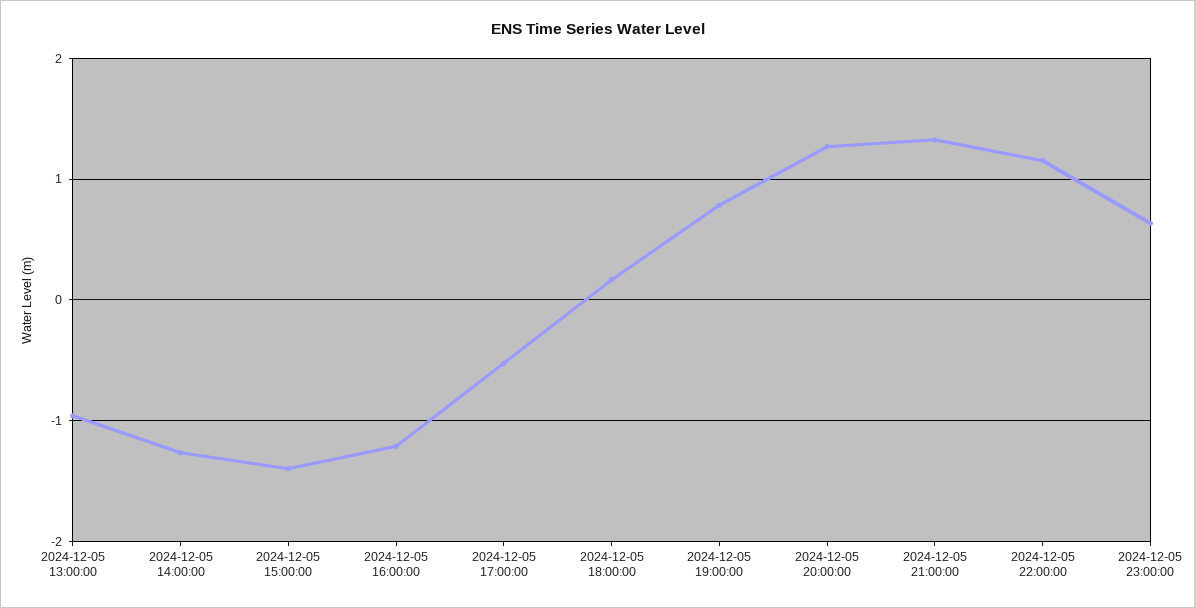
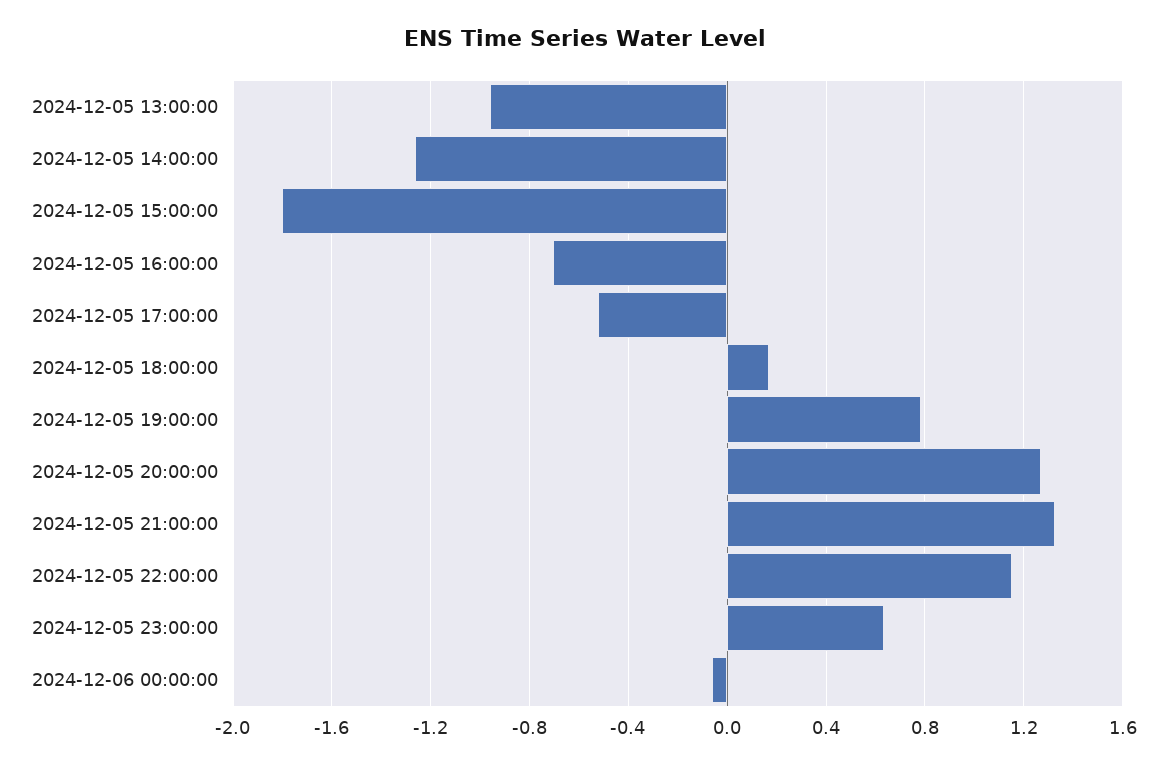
2024-12-05 15:00:00: -1.4 -> -1.8
2024-12-05 16:00:00: -1.2 -> -0.7
2024-12-06 00:00:00: none -> -0.05

